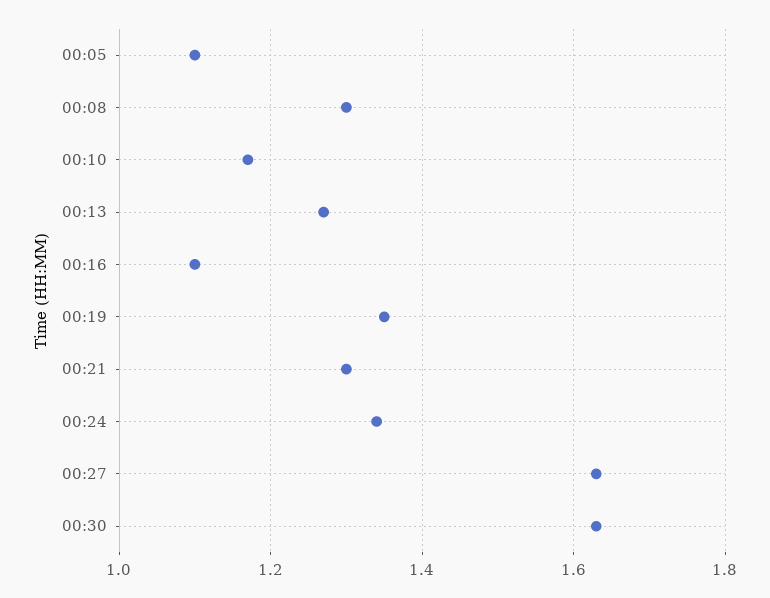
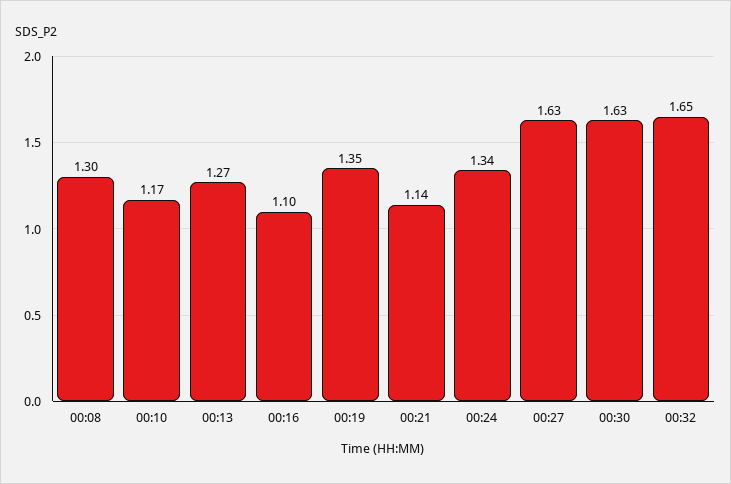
00:05: 1.1 -> none
00:21: 1.3 -> 1.14
00:32: none -> 1.65

